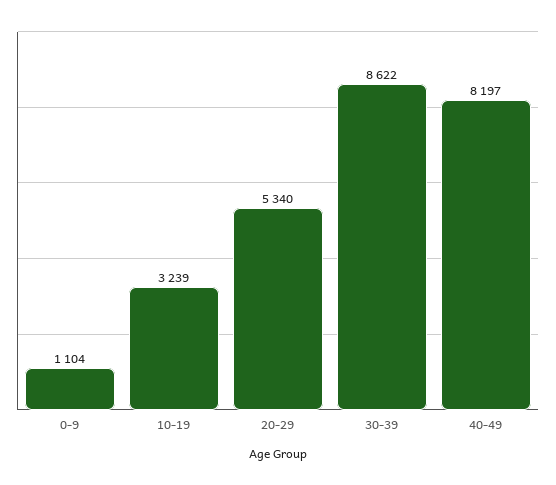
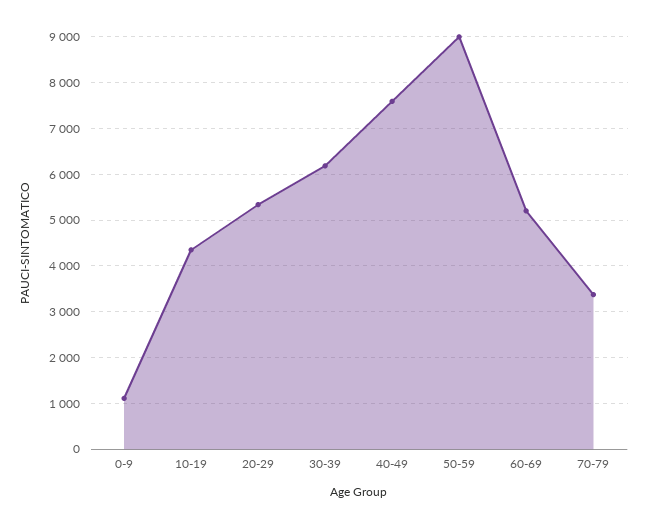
10-19: 3239 -> 4400
30-39: 8622 -> 6200
40-49: 8197 -> 7600
50-59: none -> 9000
60-69: none -> 5200
70-79: none -> 3400

